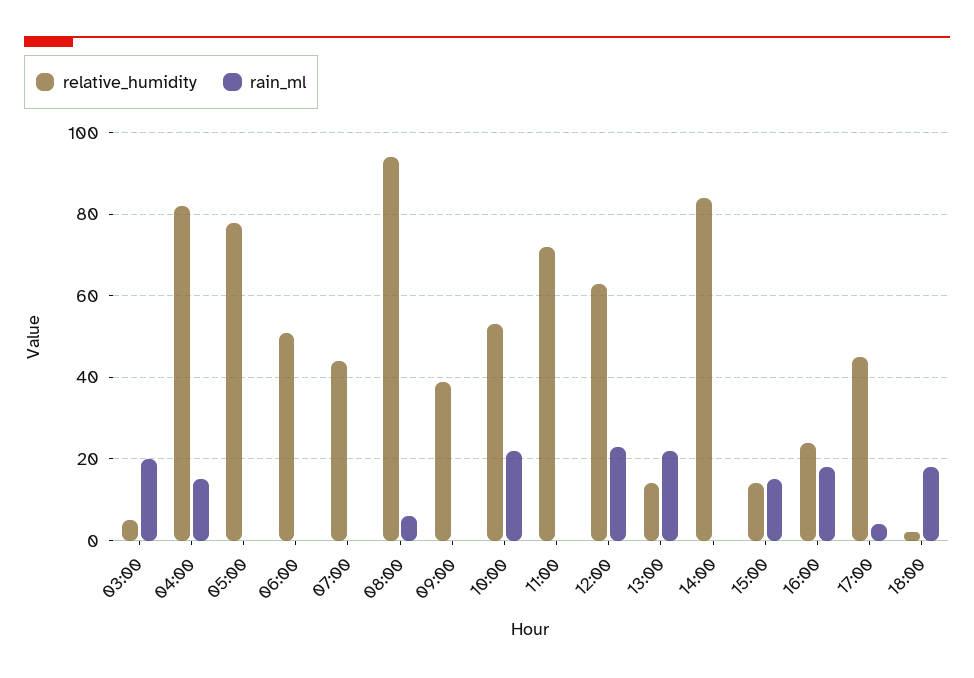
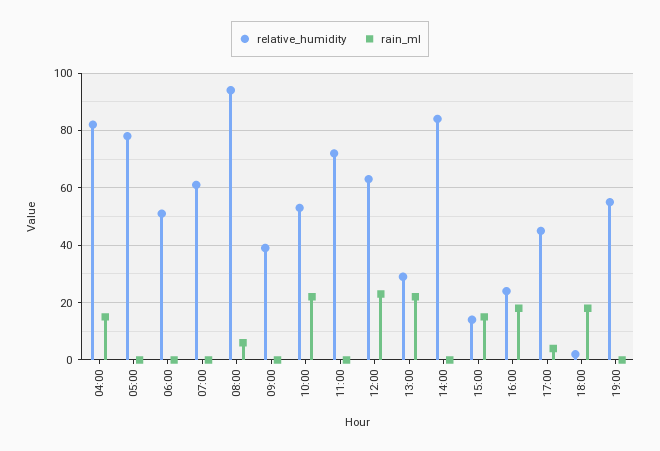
relative_humidity, 03:00: 5 -> none
rain_ml, 03:00: 20 -> none
relative_humidity, 07:00: 45 -> 60
relative_humidity, 13:00: 15 -> 30
relative_humidity, 19:00: none -> 55
rain_ml, 19:00: none -> 0

